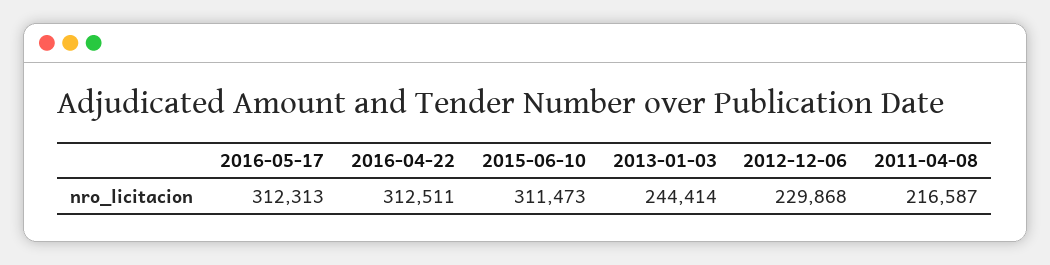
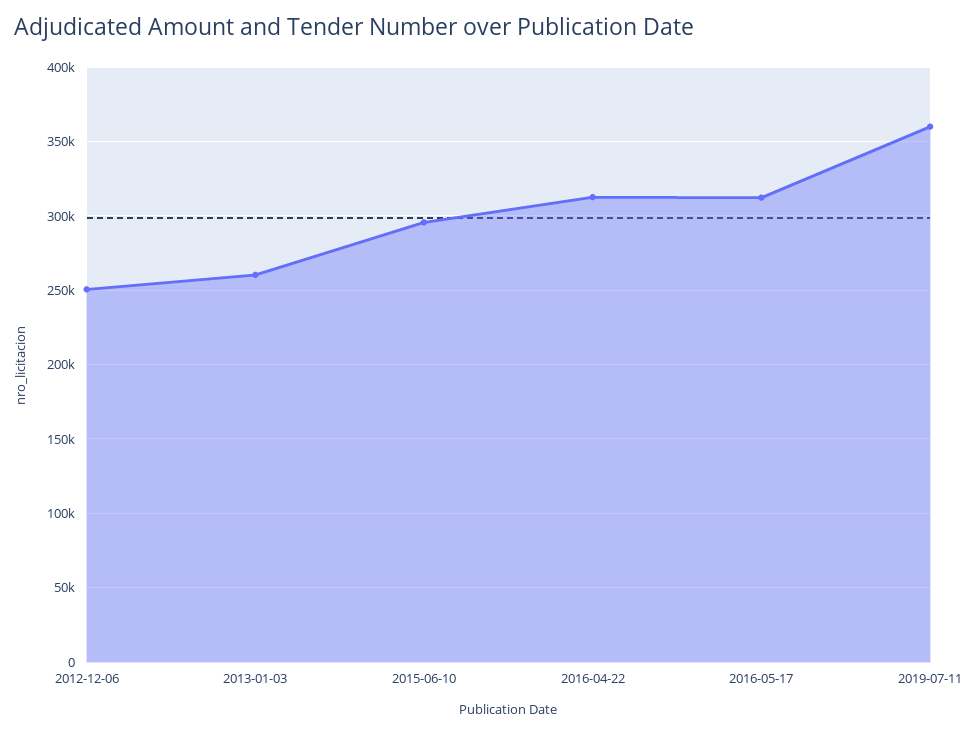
2015-06-10: 311473 -> 295000
2013-01-03: 244414 -> 260000
2012-12-06: 229868 -> 250000
2011-04-08: 216587 -> none
2019-07-11: none -> 360000

